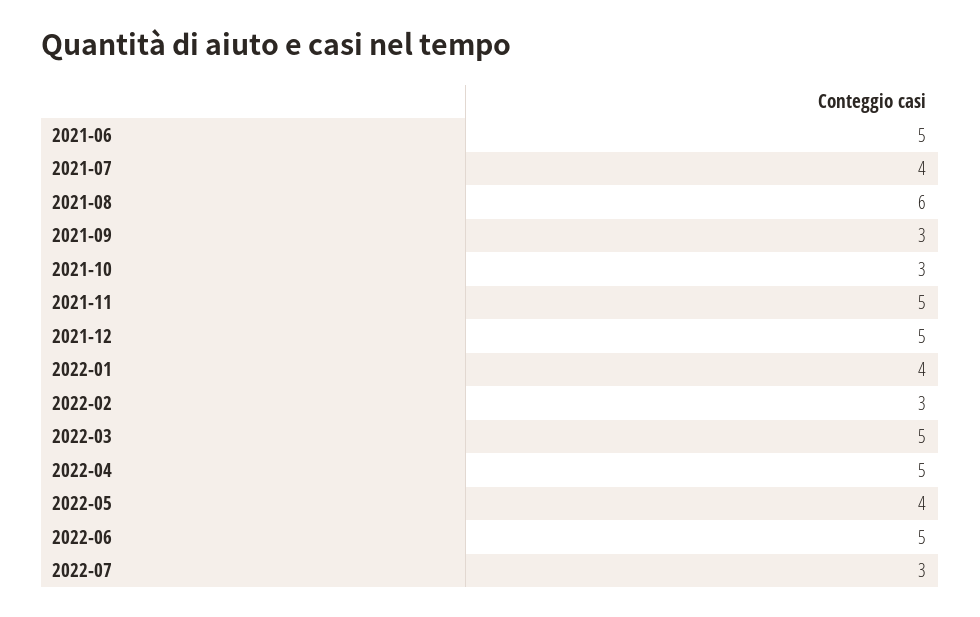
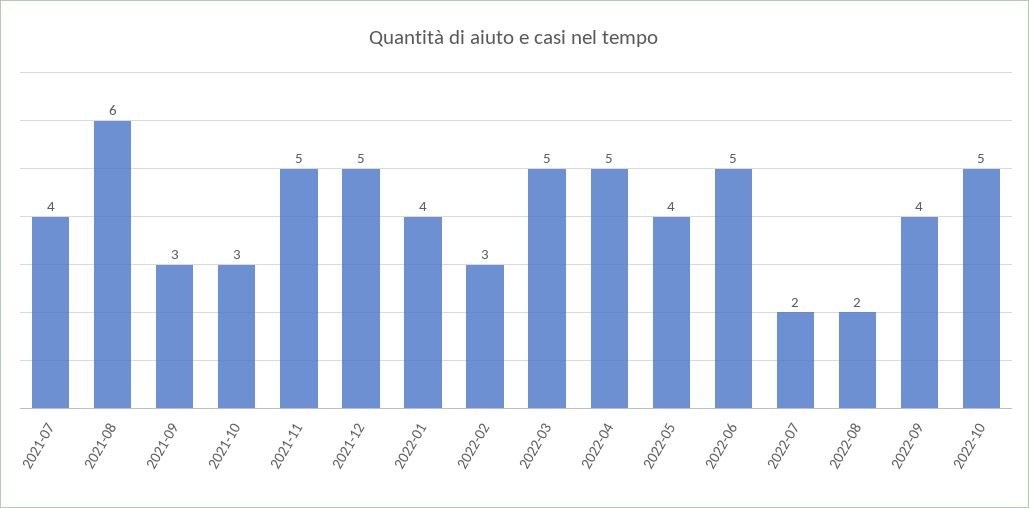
2021-06: 5 -> none
2022-07: 3 -> 2
2022-08: none -> 2
2022-09: none -> 4
2022-10: none -> 5

